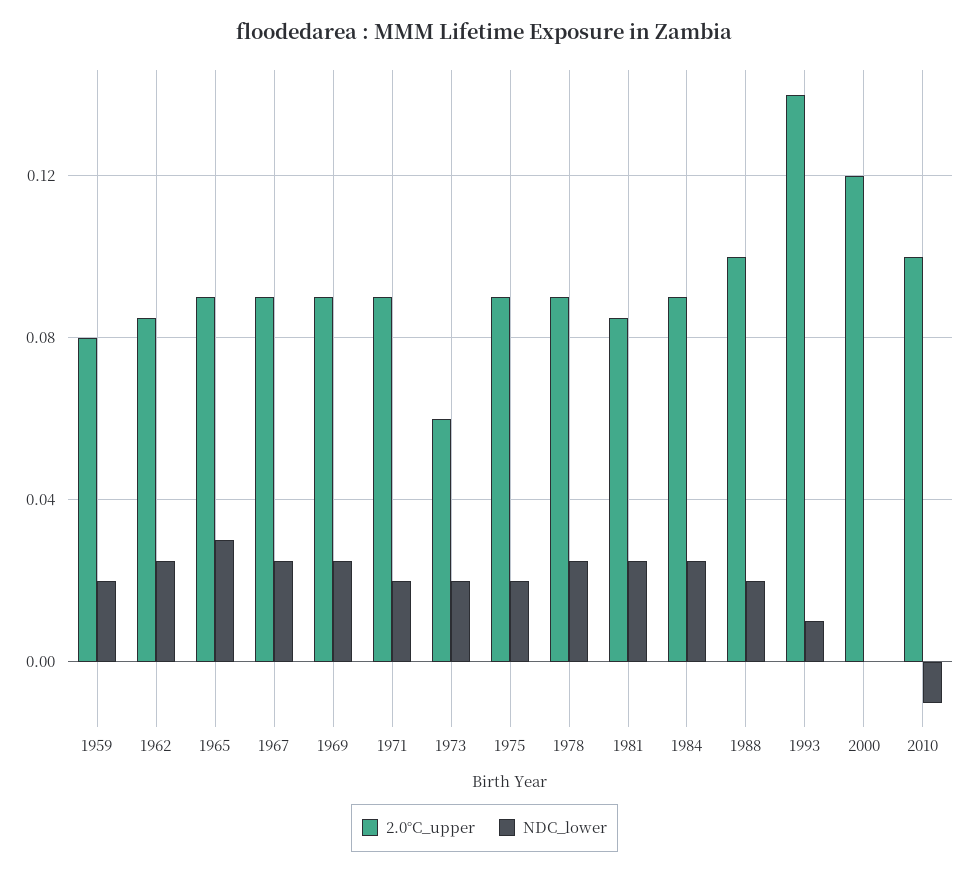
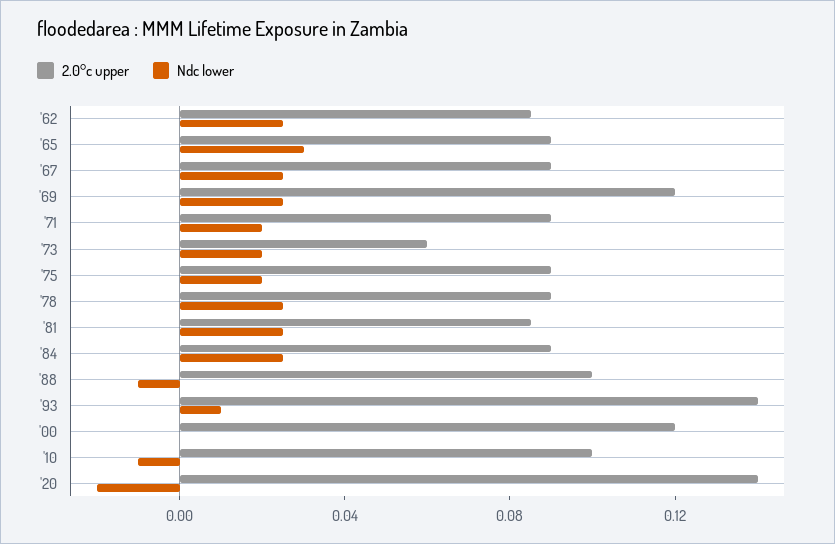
2.0°C_upper, 1959: 0.08 -> none
NDC_lower, 1959: 0.02 -> none
2.0°C_upper, 1969: 0.09 -> 0.12
NDC_lower, 1988: 0.02 -> -0.01
2.0°C_upper, '20: none -> 0.14
NDC_lower, '20: none -> -0.02

